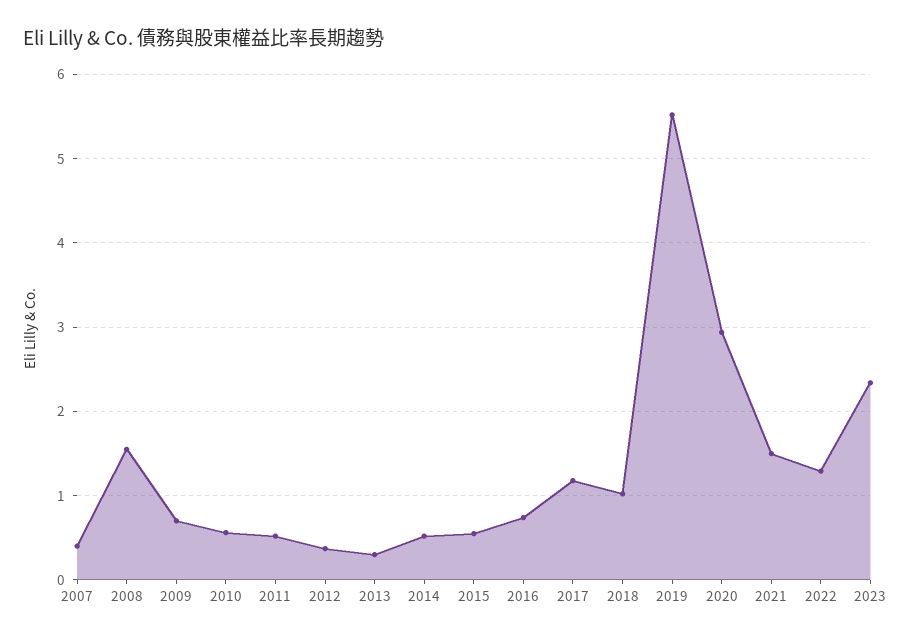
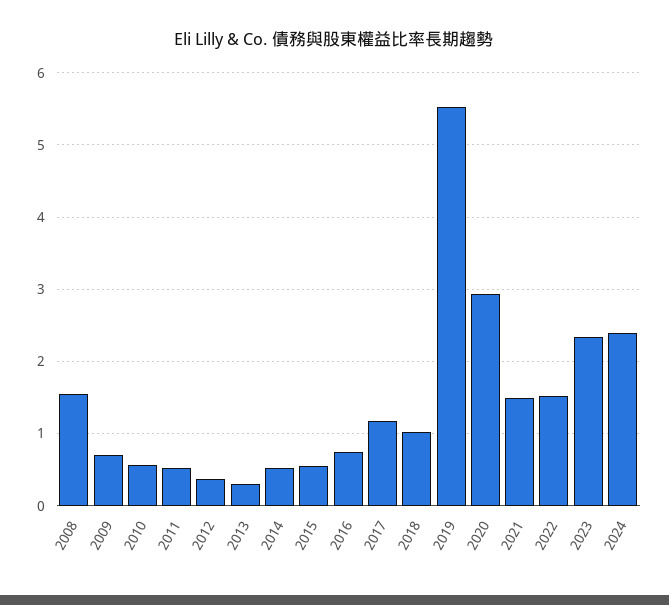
2007: 0.4 -> none
2022: 1.3 -> 1.5
2024: none -> 2.4

